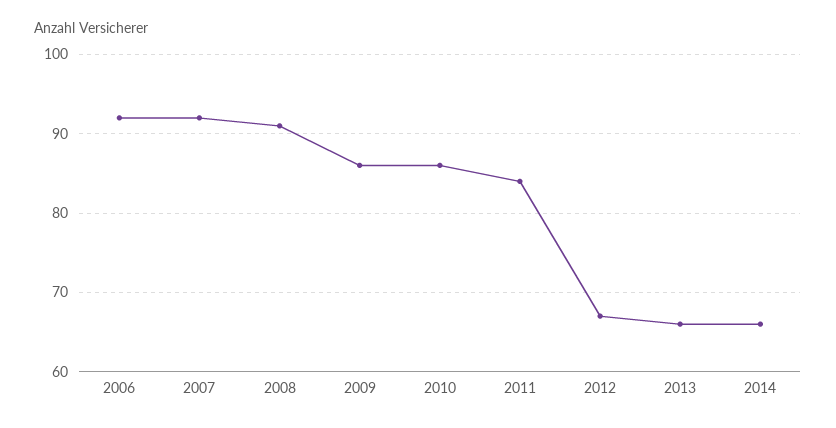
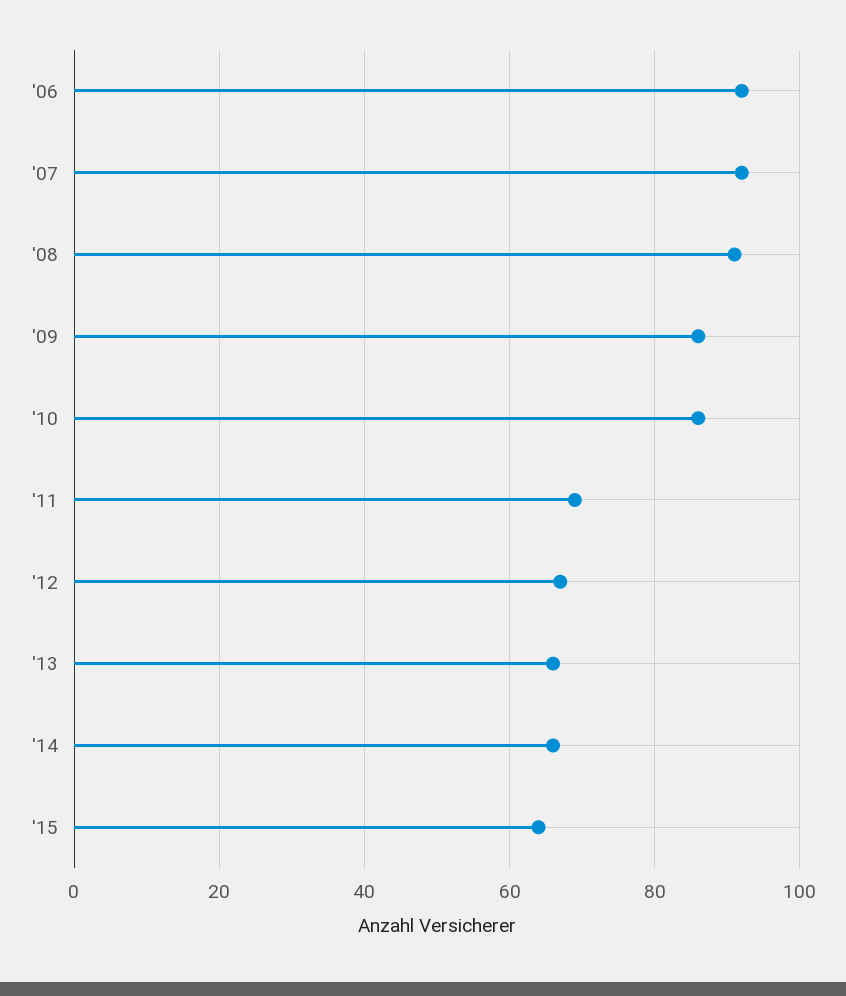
2011: 84 -> 70
'15: none -> 65

